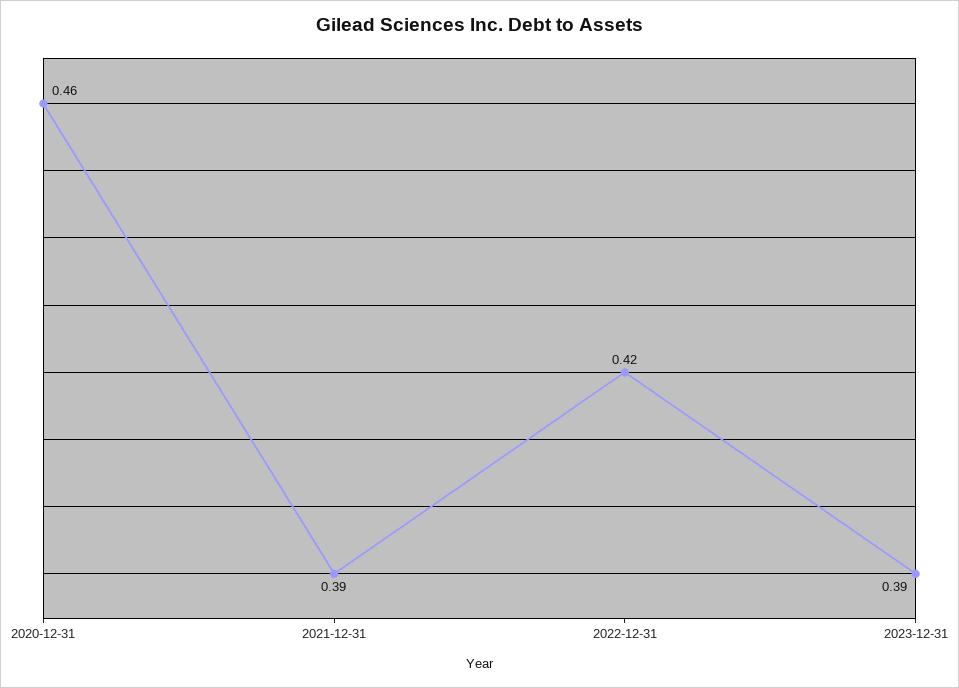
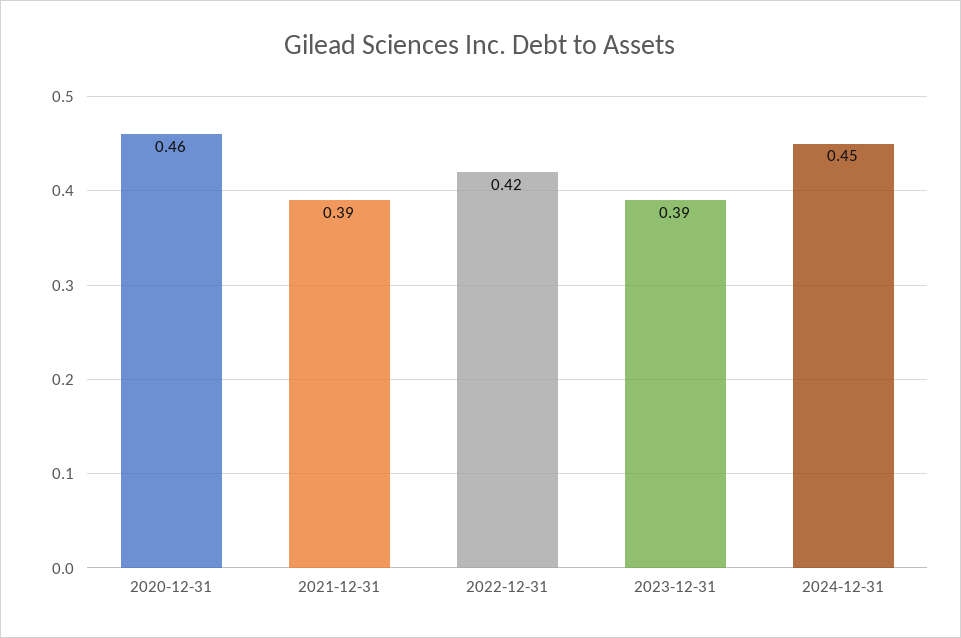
2024-12-31: none -> 0.45

